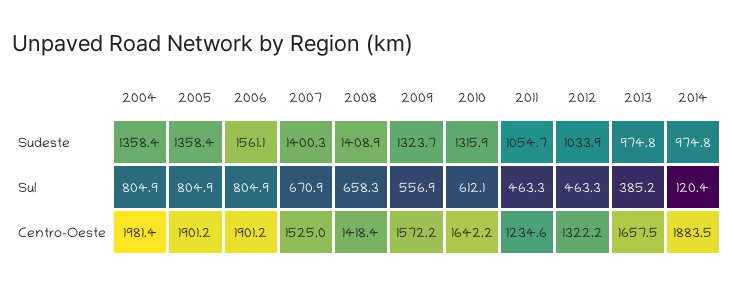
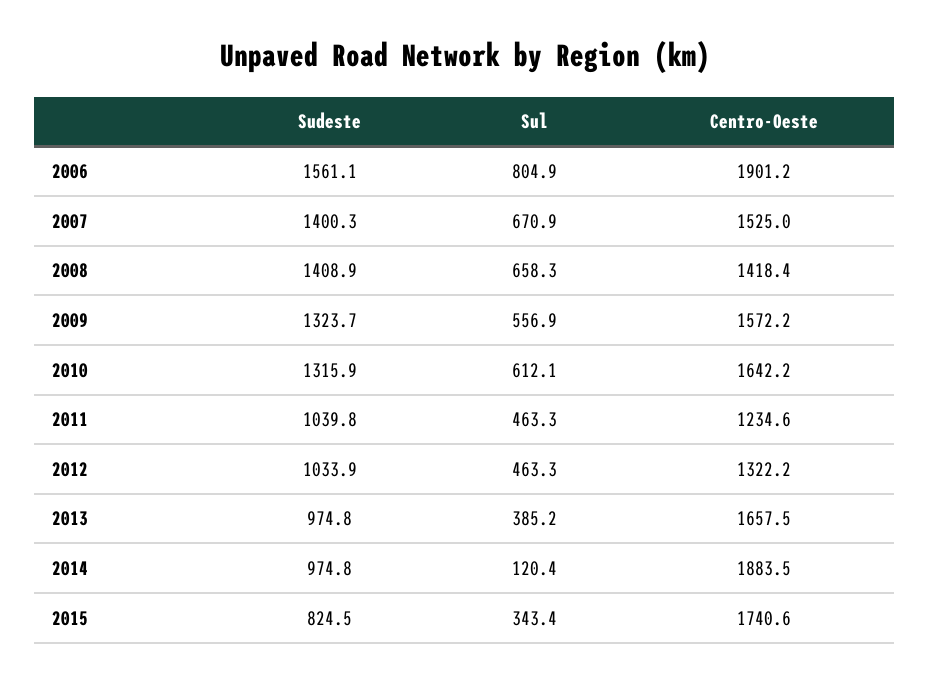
2004, Sudeste: 1358.4 -> none
2005, Sudeste: 1358.4 -> none
2011, Sudeste: 1054.7 -> 1039.8
2004, Sul: 804.9 -> none
2005, Sul: 804.9 -> none
2004, Centro-Oeste: 1981.4 -> none
2005, Centro-Oeste: 1901.2 -> none
2015, Sudeste: none -> 824.5
2015, Sul: none -> 343.4
2015, Centro-Oeste: none -> 1740.6

